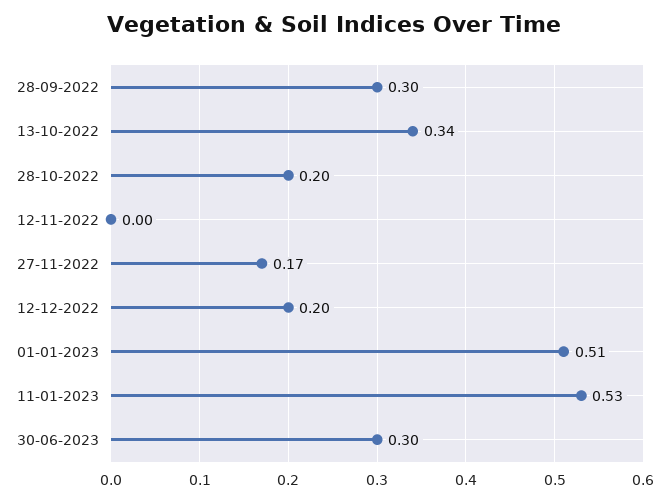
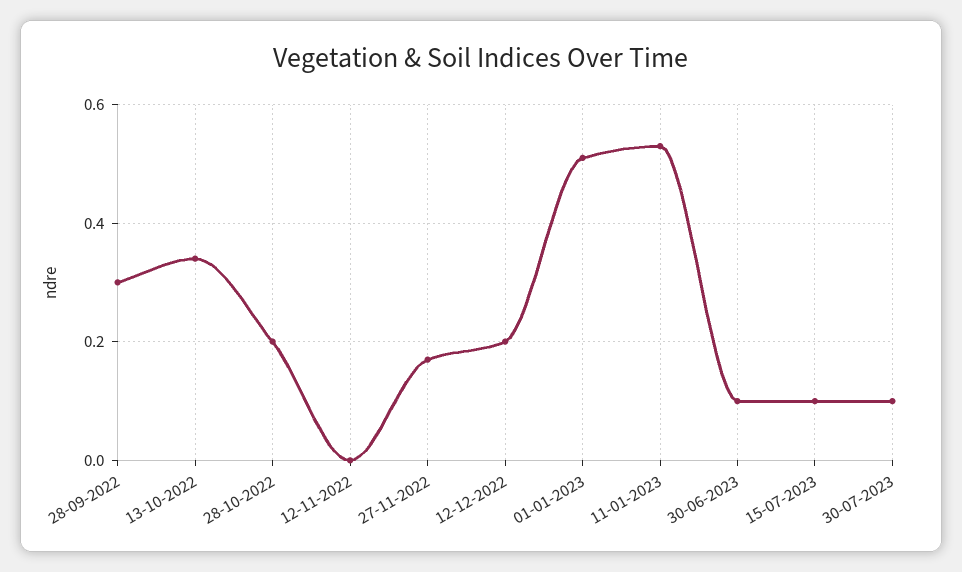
30-06-2023: 0.3 -> 0.1
15-07-2023: none -> 0.1
30-07-2023: none -> 0.1

